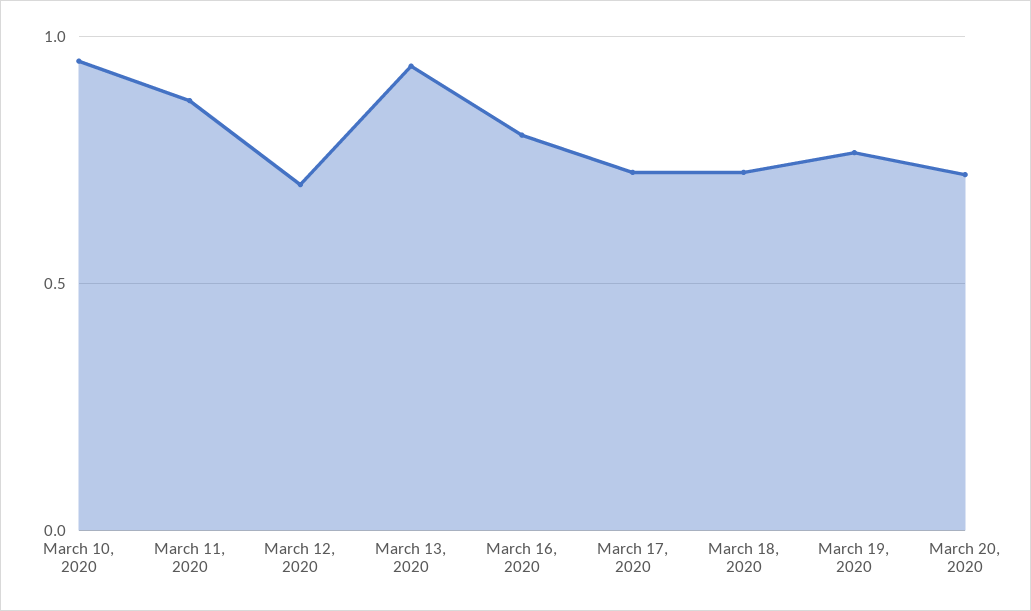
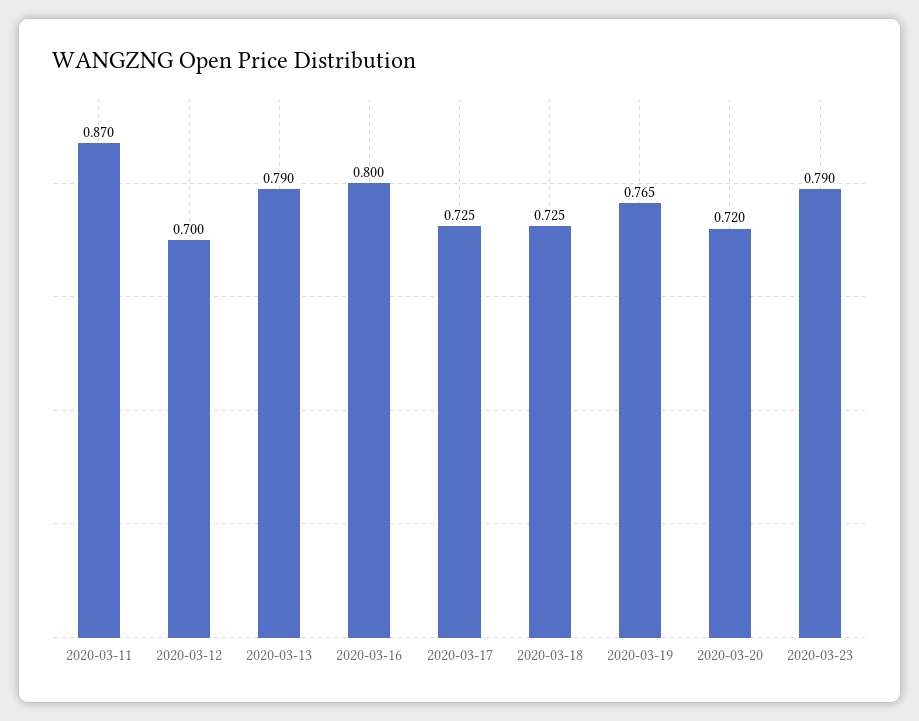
March 10, 2020: 0.95 -> none
March 13, 2020: 0.95 -> 0.79
2020-03-23: none -> 0.79

